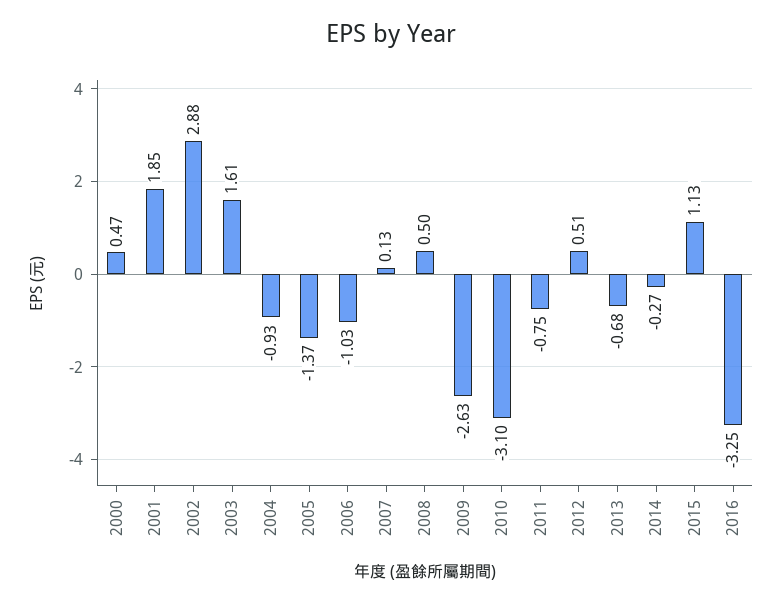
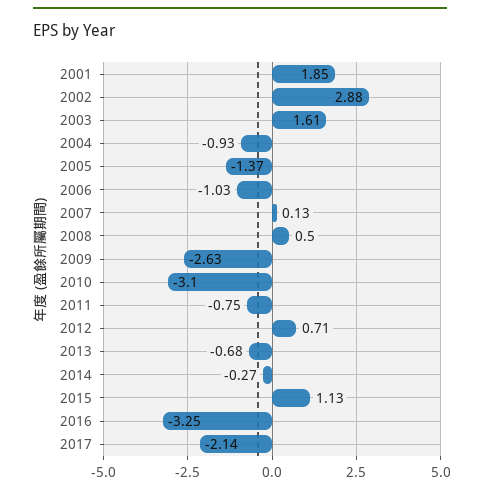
2000: 0.47 -> none
2012: 0.51 -> 0.71
2017: none -> -2.14

